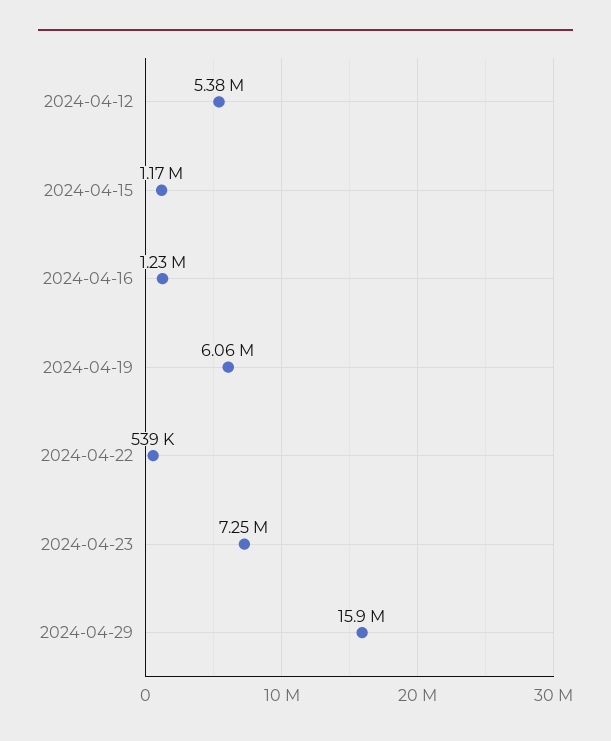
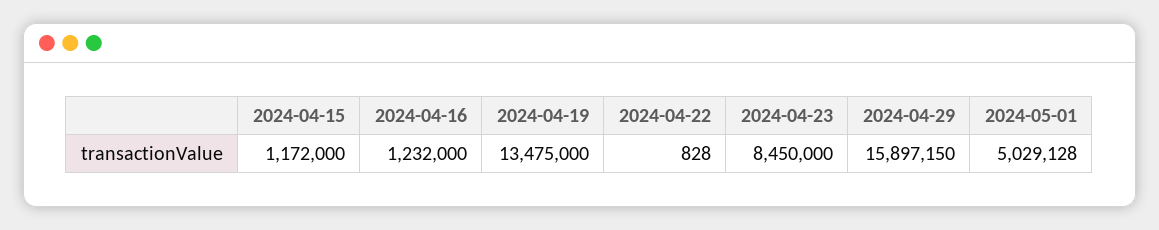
2024-04-12: 5380000 -> none
2024-04-19: 6060000 -> 13475000
2024-04-22: 539000 -> 828
2024-04-23: 7250000 -> 8450000
2024-05-01: none -> 5029128

